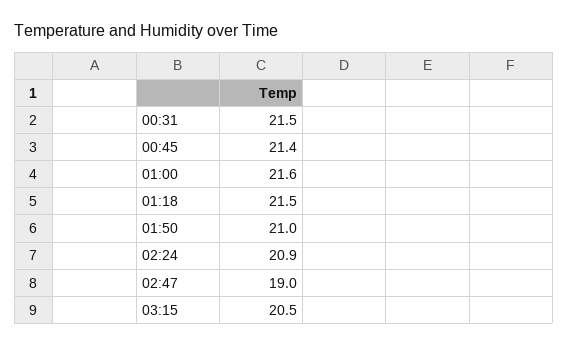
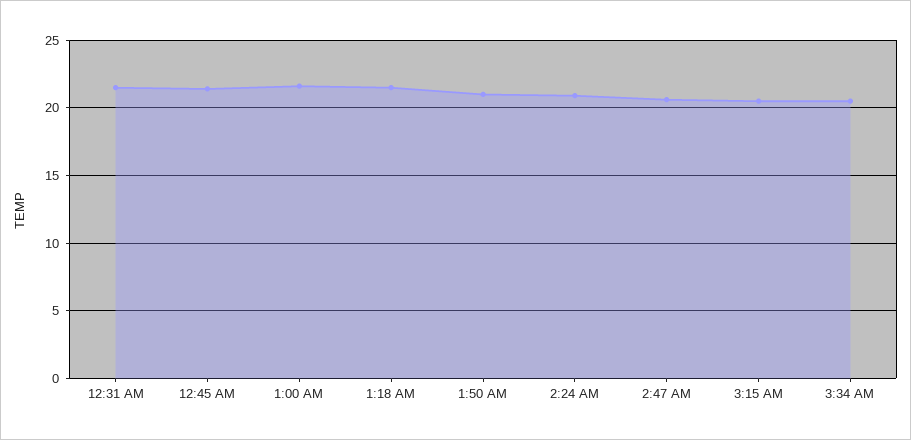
02:47: 19 -> 20.5
3:34 AM: none -> 20.5

